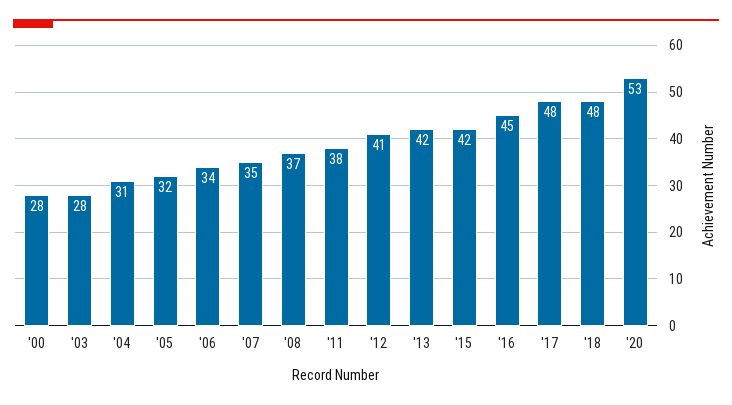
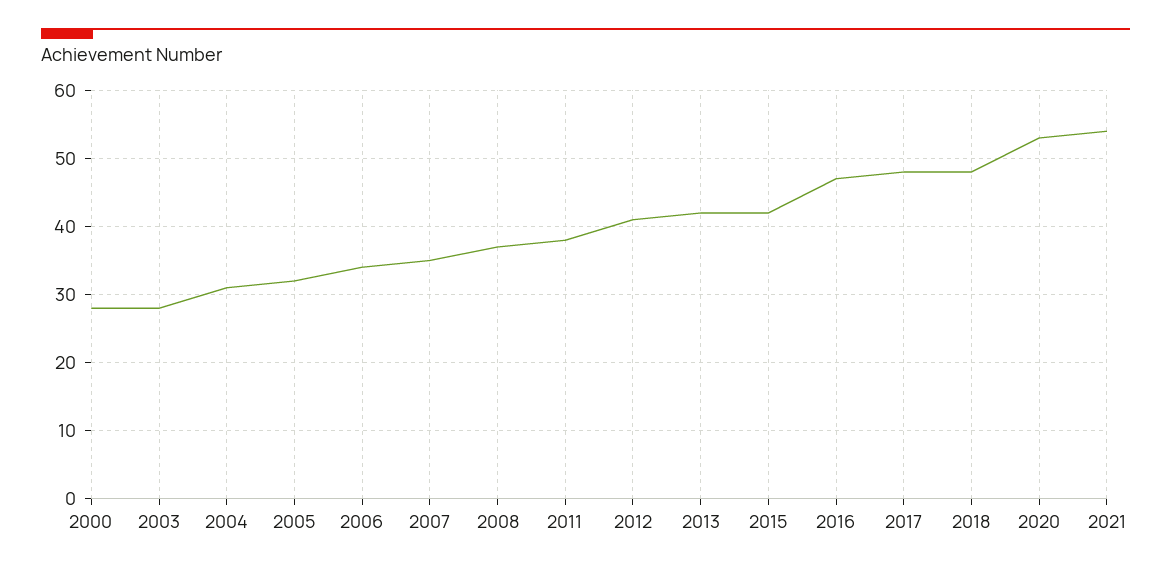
'16: 45 -> 47
2021: none -> 54

